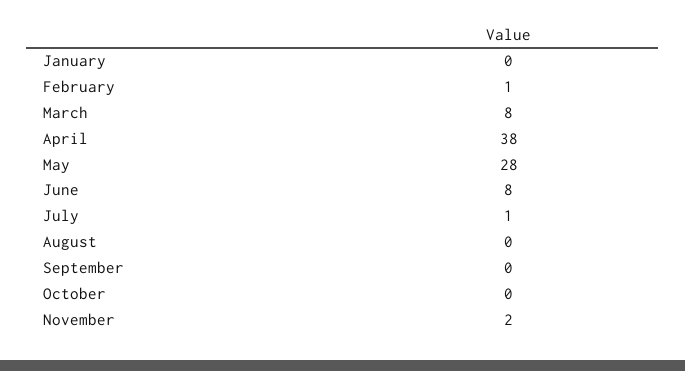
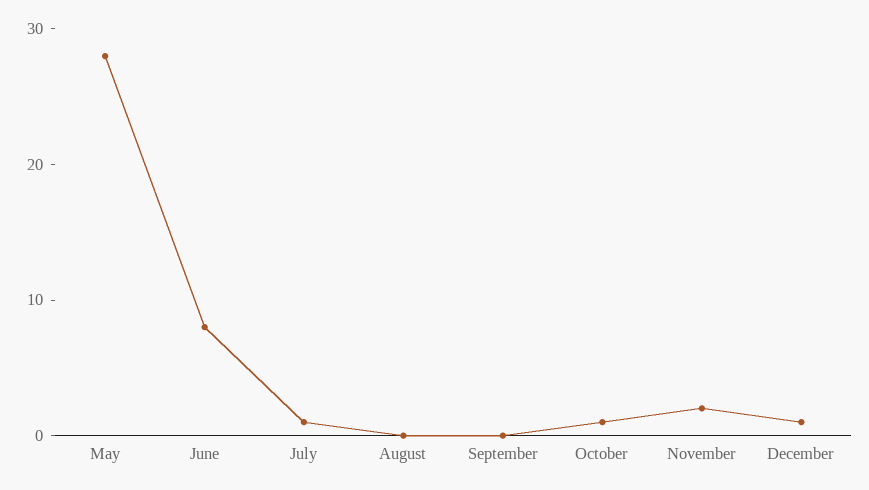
January: 0 -> none
February: 1 -> none
March: 8 -> none
April: 38 -> none
October: 0 -> 1
December: none -> 1

